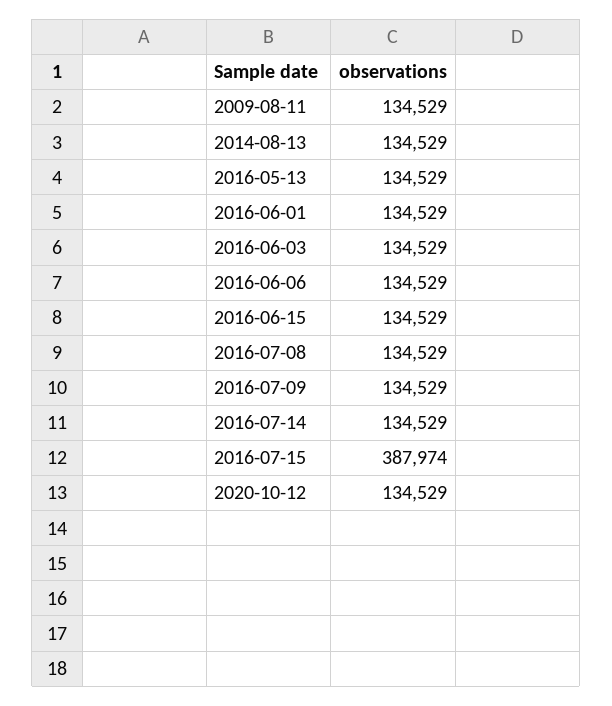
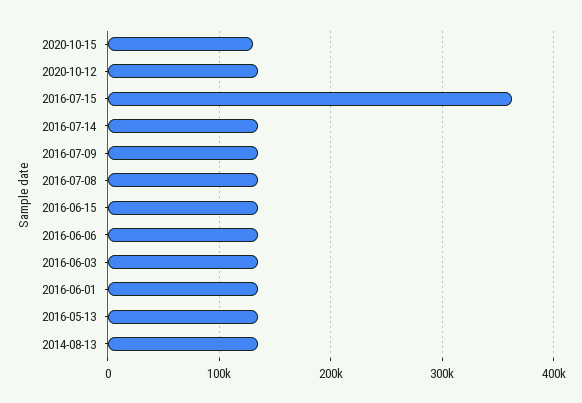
2009-08-11: 134529 -> none
2016-07-15: 387974 -> 360000
2020-10-15: none -> 130000

